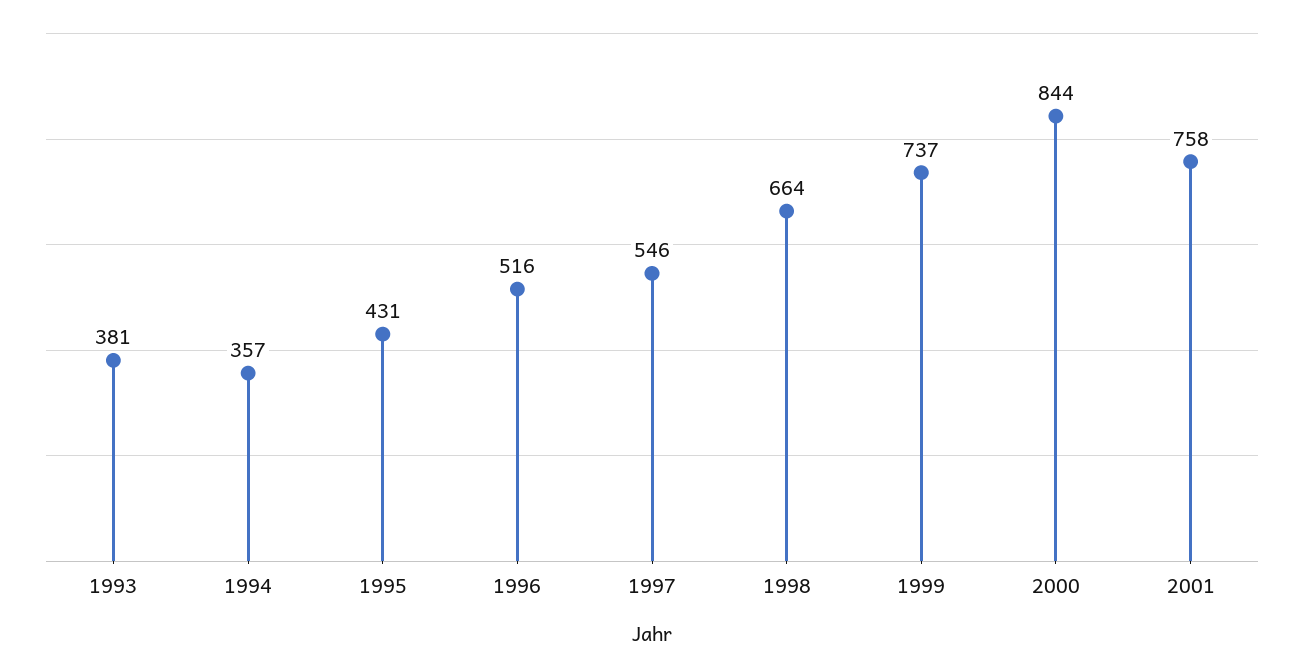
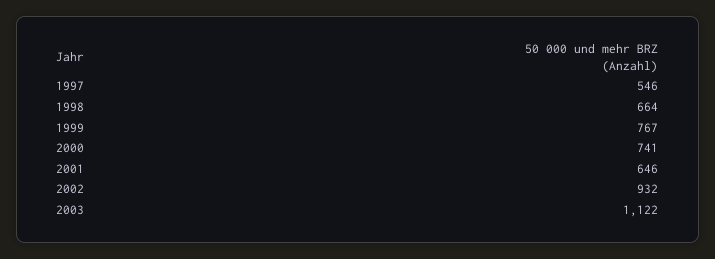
1993: 381 -> none
1994: 357 -> none
1995: 431 -> none
1996: 516 -> none
1999: 737 -> 767
2000: 844 -> 741
2001: 758 -> 646
2002: none -> 932
2003: none -> 1122

